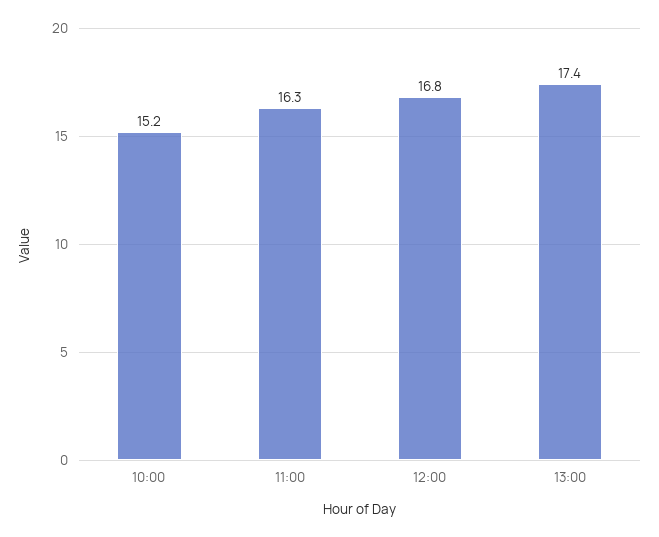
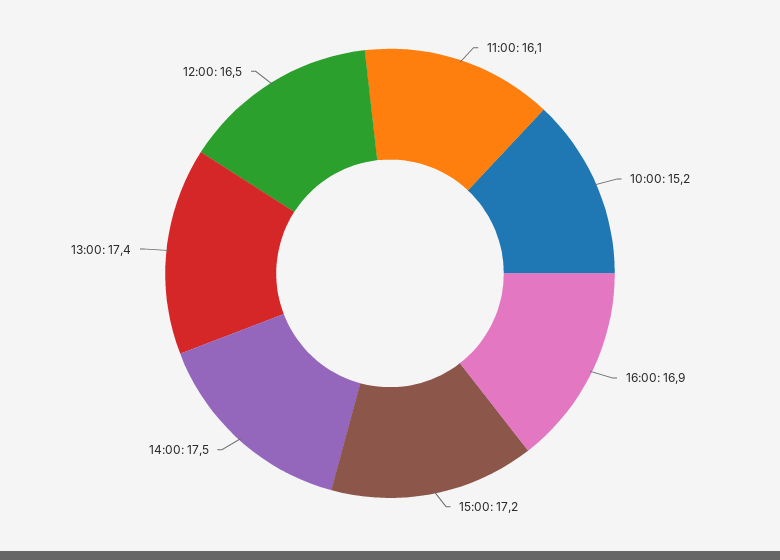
11:00: 16.3 -> 16.1
12:00: 16.8 -> 16.5
16:00: none -> 16.9
15:00: none -> 17.2
14:00: none -> 17.5

